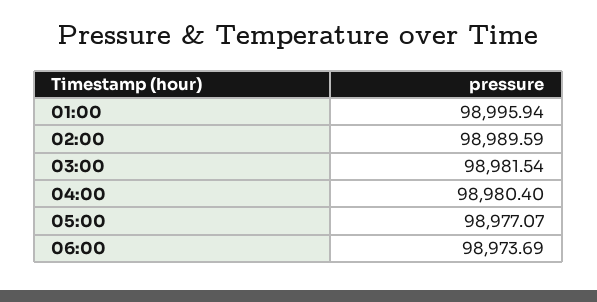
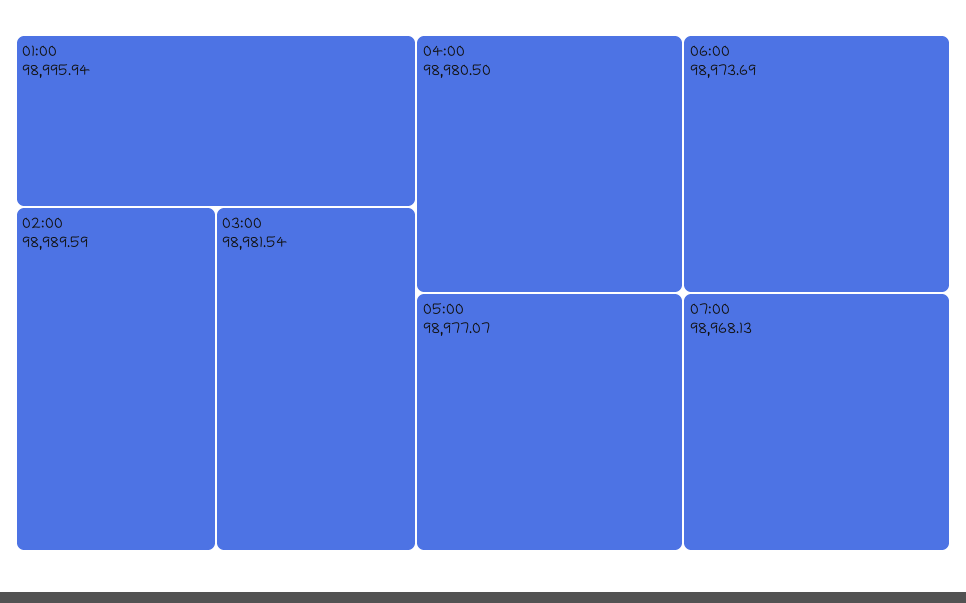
04:00: 98980.4 -> 98980.5
07:00: none -> 98968.13

